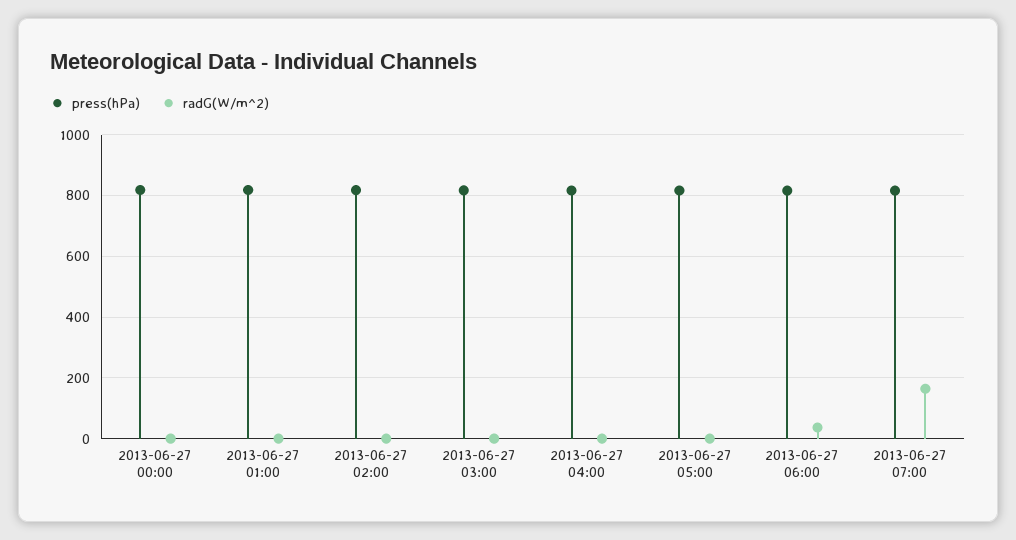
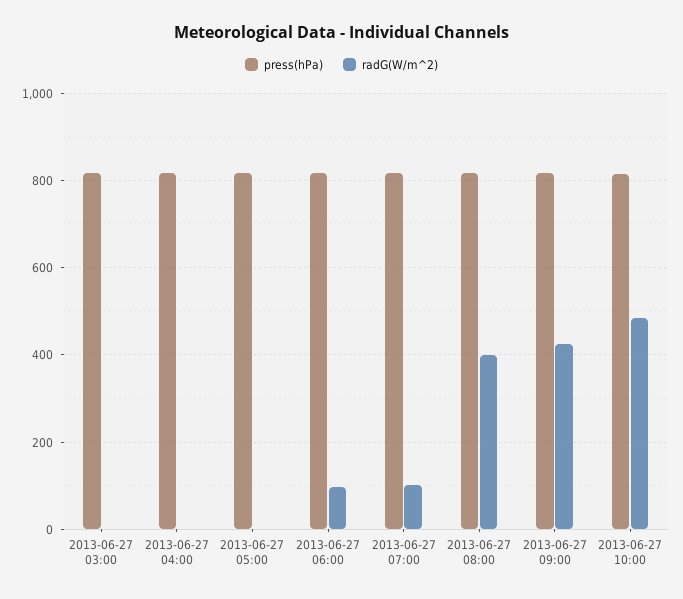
press(hPa), 2013-06-27 00:00: 820 -> none
radG(W/m^2), 2013-06-27 00:00: 0 -> none
press(hPa), 2013-06-27 01:00: 820 -> none
radG(W/m^2), 2013-06-27 01:00: 0 -> none
press(hPa), 2013-06-27 02:00: 820 -> none
radG(W/m^2), 2013-06-27 02:00: 0 -> none
radG(W/m^2), 2013-06-27 06:00: 40 -> 100
radG(W/m^2), 2013-06-27 07:00: 160 -> 100
press(hPa), 2013-06-27 08:00: none -> 820
radG(W/m^2), 2013-06-27 08:00: none -> 400
press(hPa), 2013-06-27 09:00: none -> 820
radG(W/m^2), 2013-06-27 09:00: none -> 420
press(hPa), 2013-06-27 10:00: none -> 820
radG(W/m^2), 2013-06-27 10:00: none -> 480

